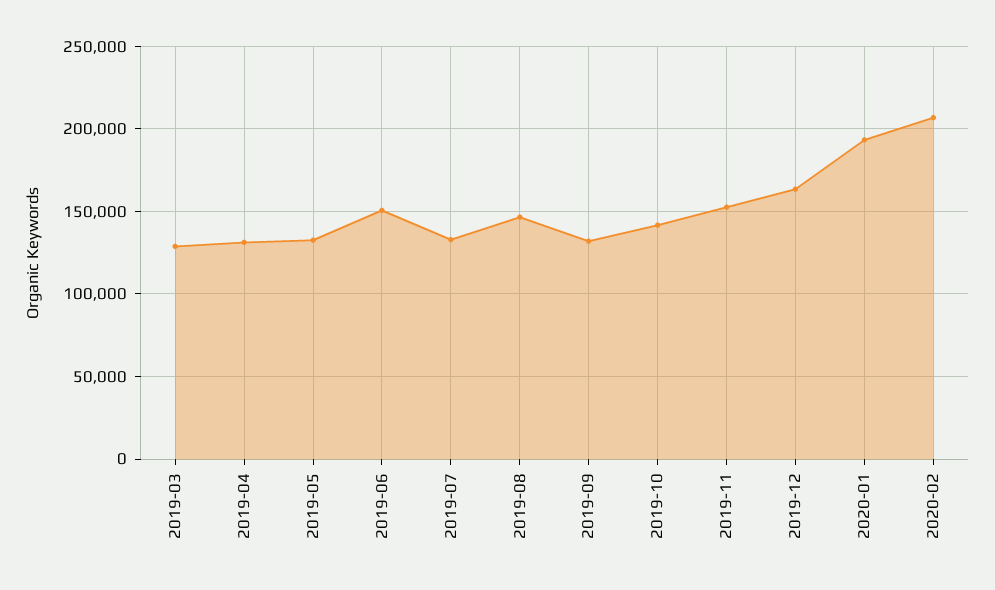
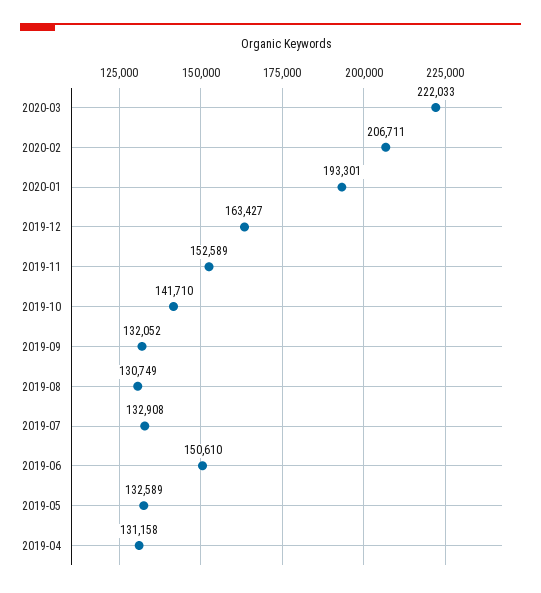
2019-03: 130000 -> none
2019-08: 145000 -> 130749
2020-03: none -> 222033

